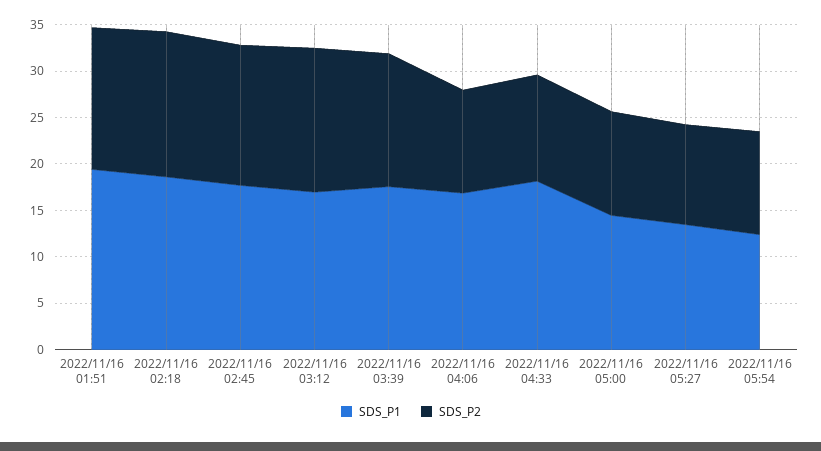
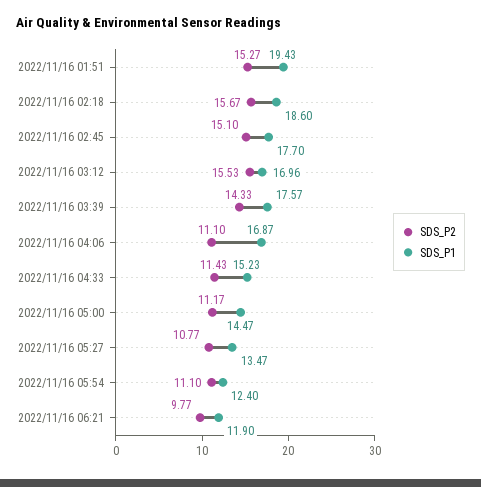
SDS_P1, 2022/11/16 04:33: 18 -> 15.23
SDS_P2, 2022/11/16 06:21: none -> 9.77
SDS_P1, 2022/11/16 06:21: none -> 11.9

